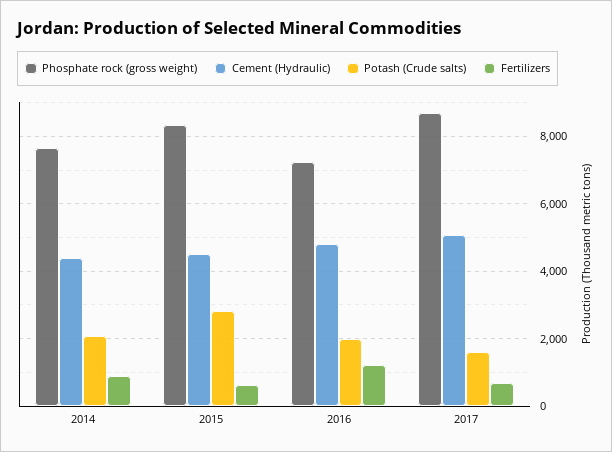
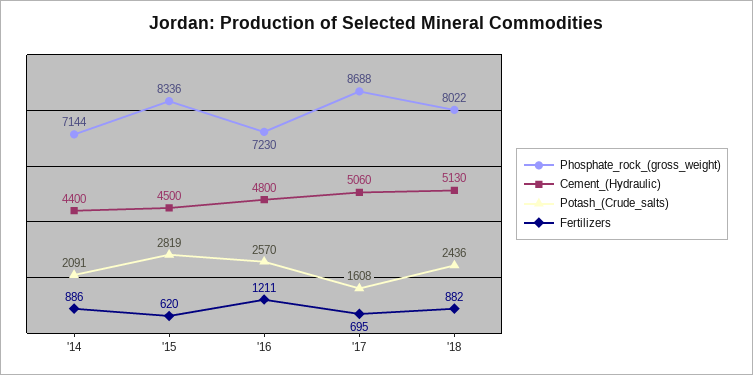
Phosphate rock (gross weight), 2014: 7600 -> 7144
Potash (Crude salts), 2016: 2000 -> 2570
Phosphate rock (gross weight), '18: none -> 8022
Cement (Hydraulic), '18: none -> 5130
Potash (Crude salts), '18: none -> 2436
Fertilizers, '18: none -> 882

